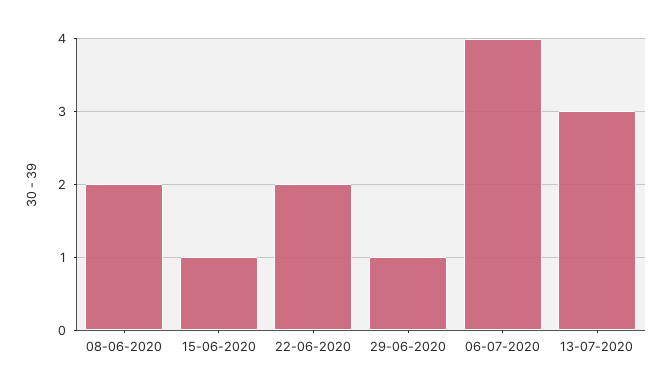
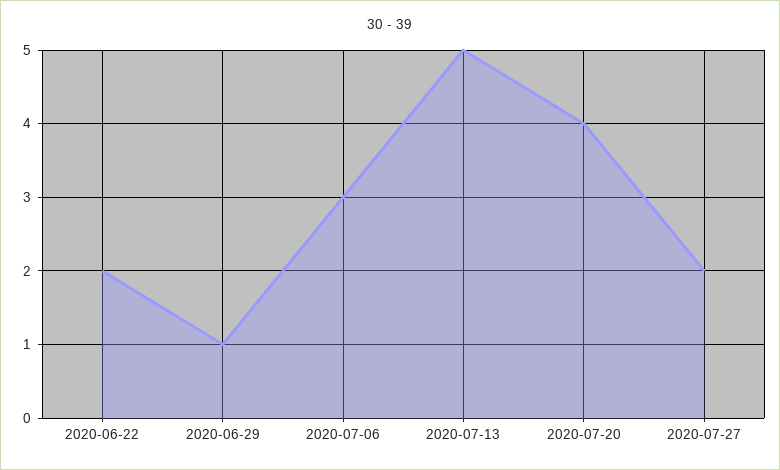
08-06-2020: 2 -> none
15-06-2020: 1 -> none
06-07-2020: 4 -> 3
13-07-2020: 3 -> 5
2020-07-20: none -> 4
2020-07-27: none -> 2

